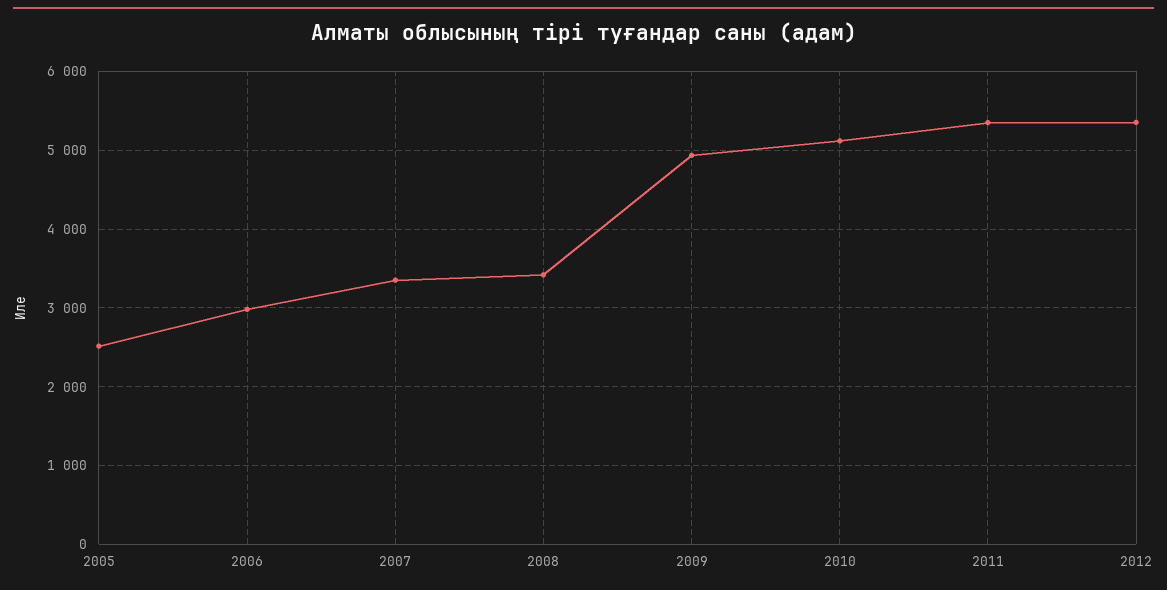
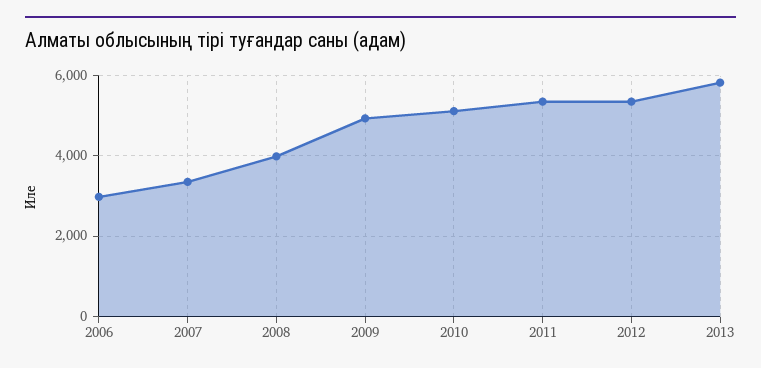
2005: 2500 -> none
2008: 3400 -> 4000
2013: none -> 5800

